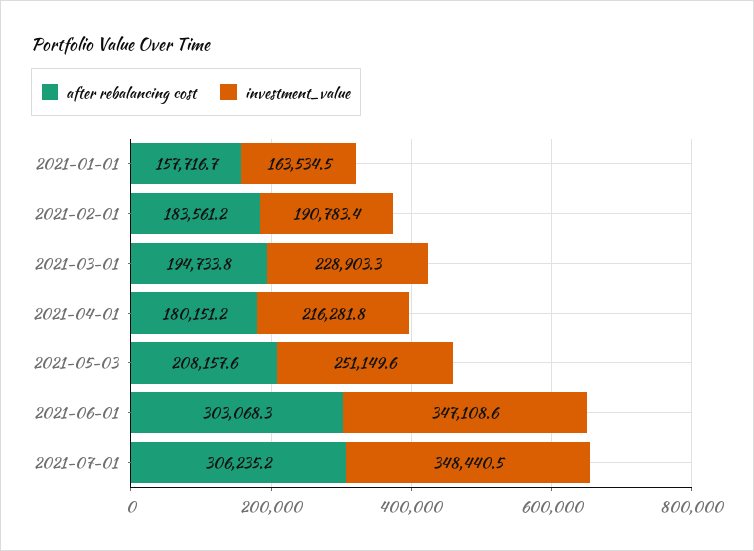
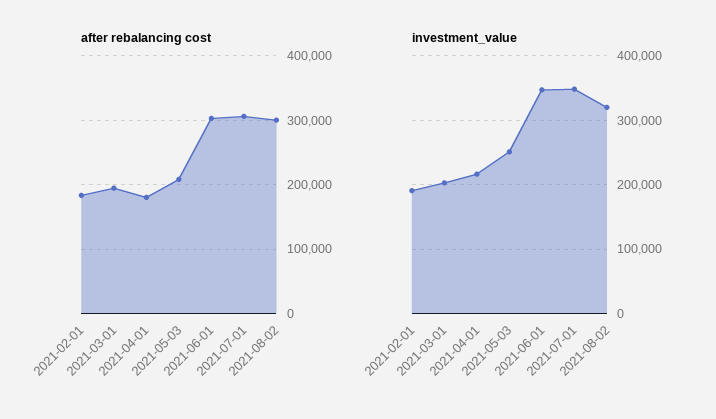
after rebalancing cost, 2021-01-01: 157716.7 -> none
investment_value, 2021-01-01: 163534.5 -> none
investment_value, 2021-03-01: 228903.3 -> 200000
after rebalancing cost, 2021-08-02: none -> 300000
investment_value, 2021-08-02: none -> 320000

